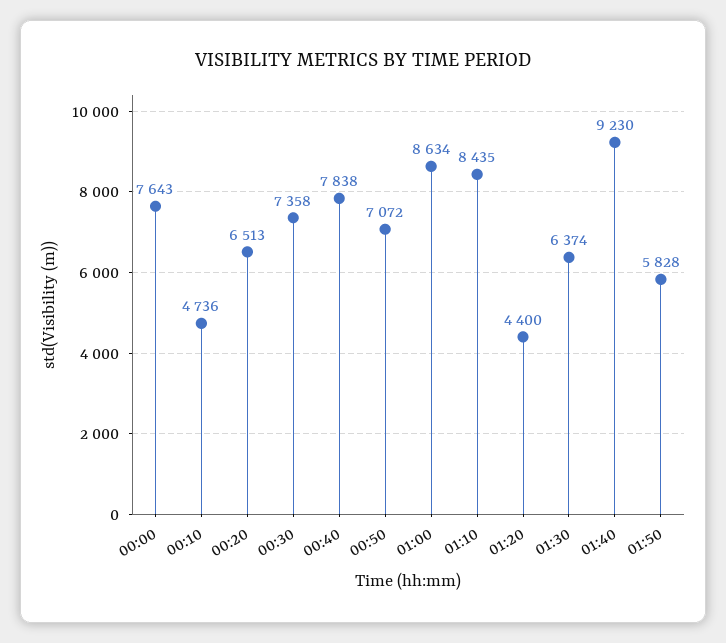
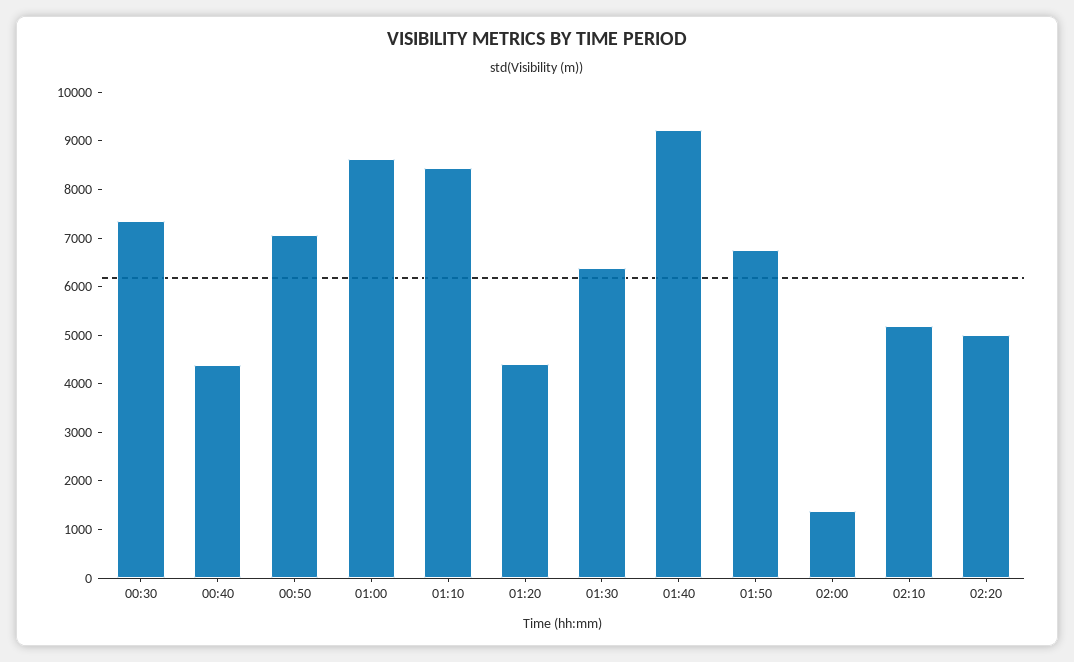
00:00: 7643 -> none
00:10: 4736 -> none
00:20: 6513 -> none
00:40: 7838 -> 4400
01:50: 5828 -> 6800
02:00: none -> 1400
02:10: none -> 5200
02:20: none -> 5000

